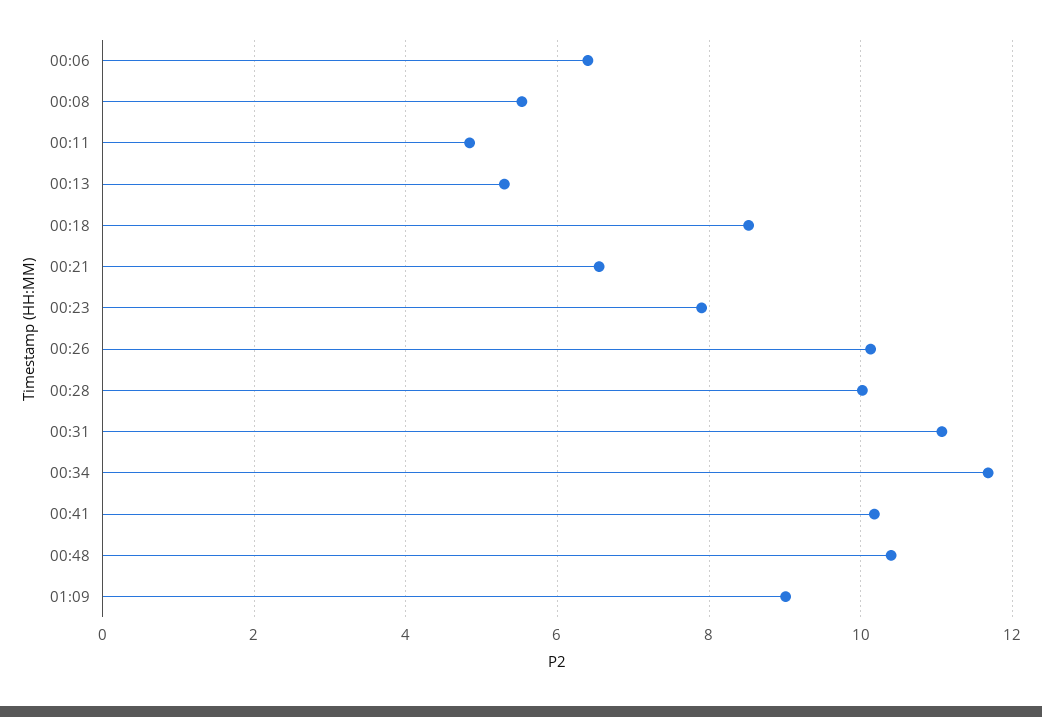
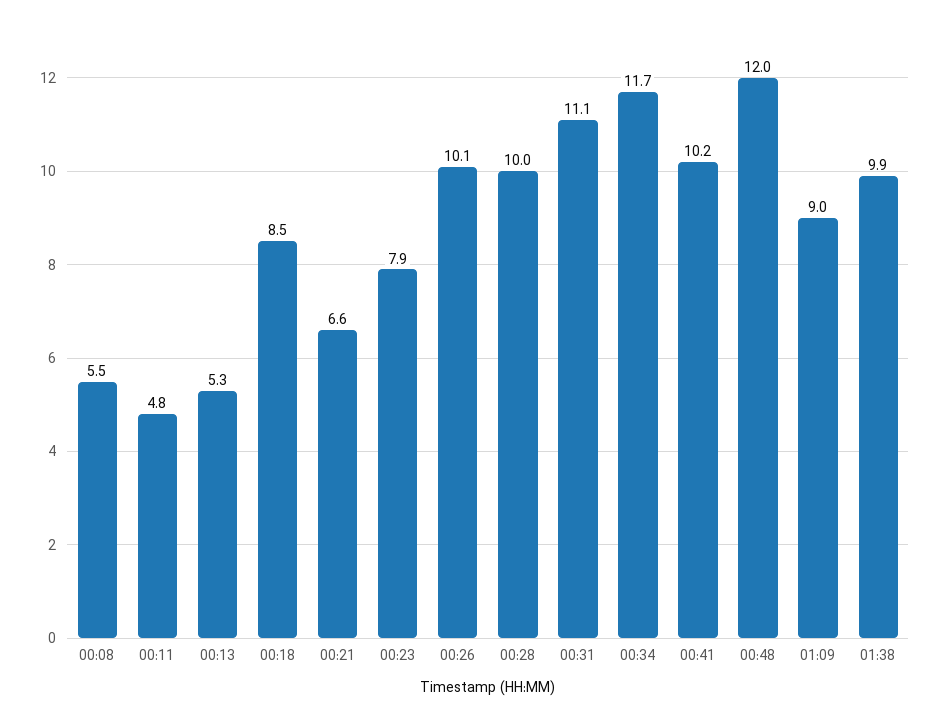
00:06: 6.4 -> none
00:48: 10.4 -> 12
01:38: none -> 9.9

